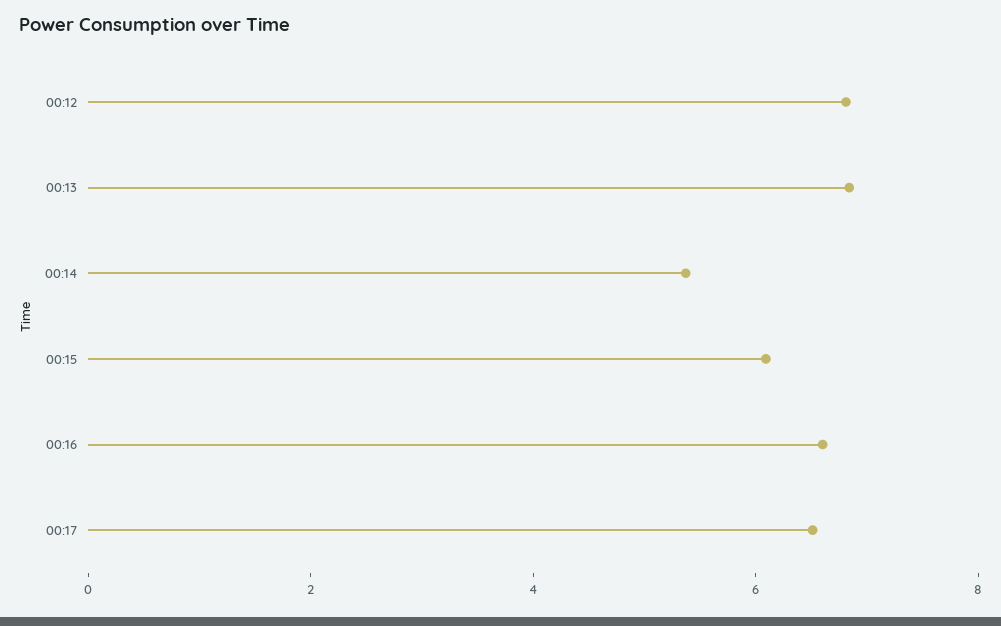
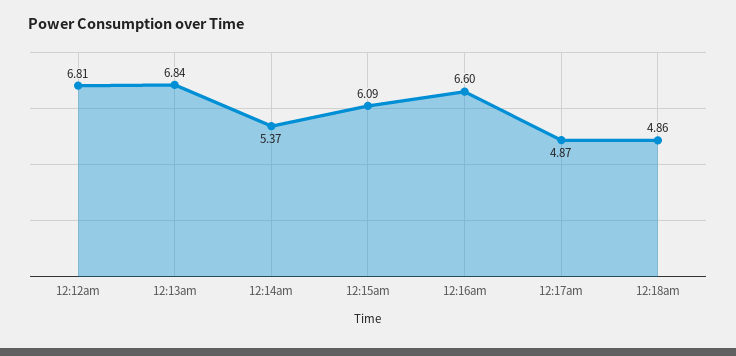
00:17: 6.5 -> 4.87
12:18am: none -> 4.86

